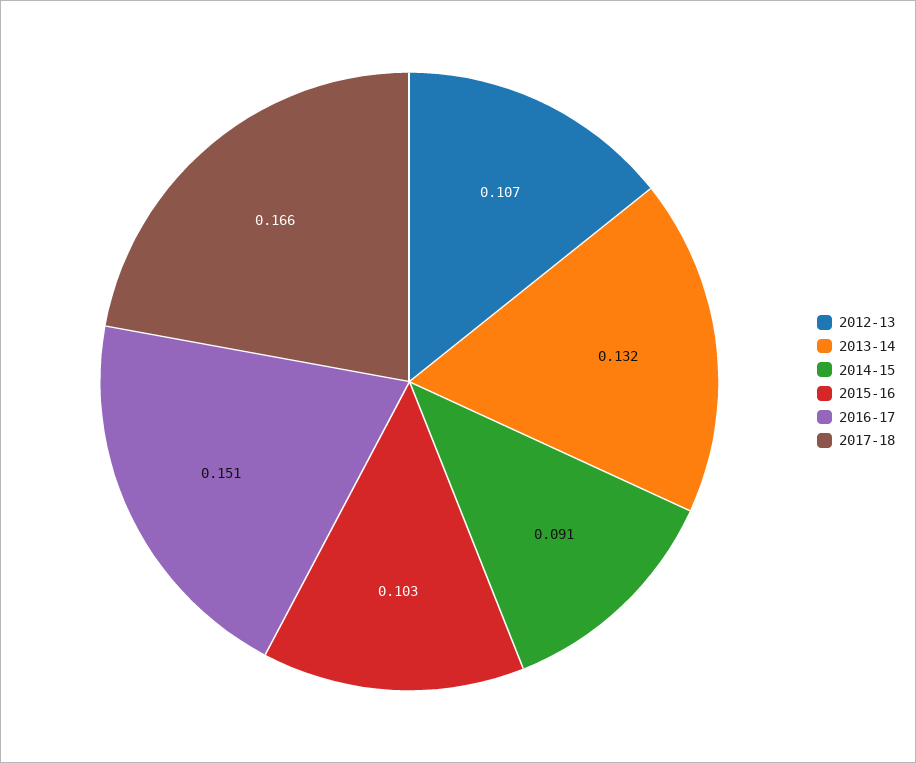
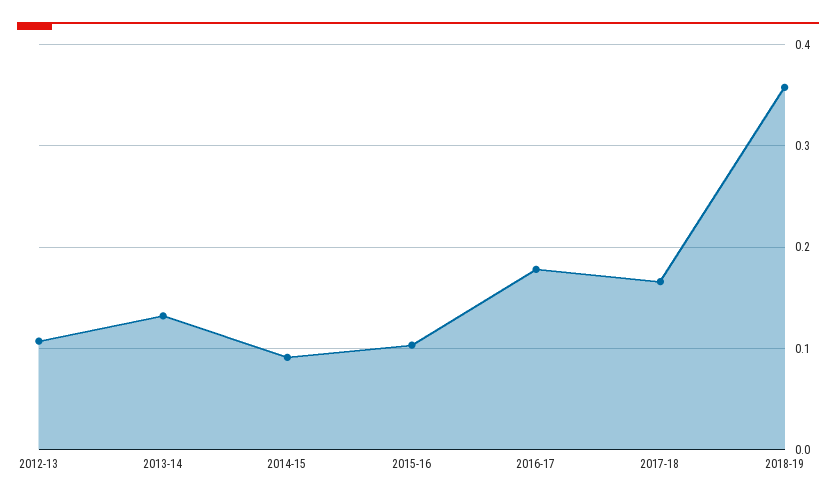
2016-17: 0.151 -> 0.18
2018-19: none -> 0.36

